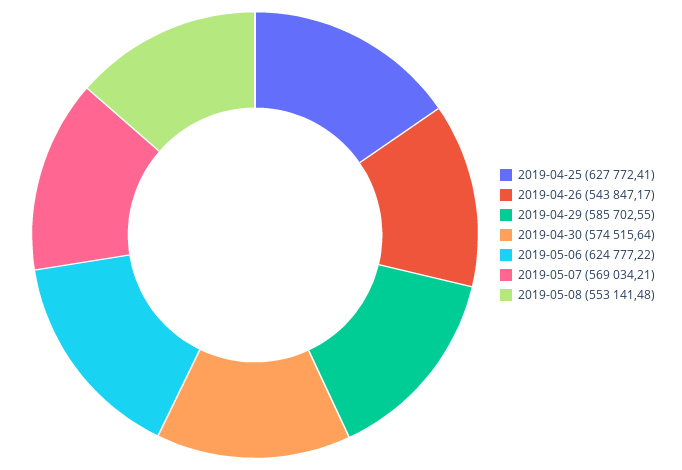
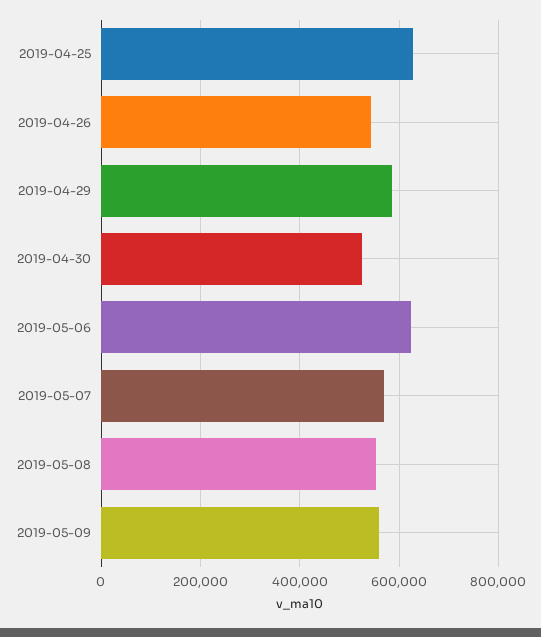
2019-04-30: 574515.64 -> 520000
2019-05-09: none -> 560000

